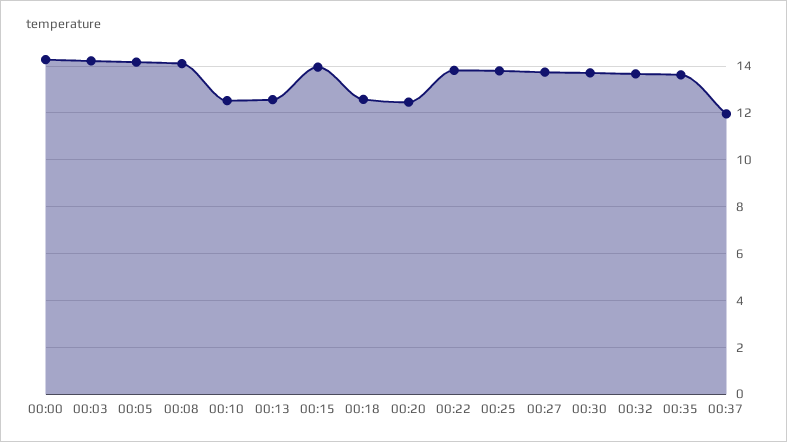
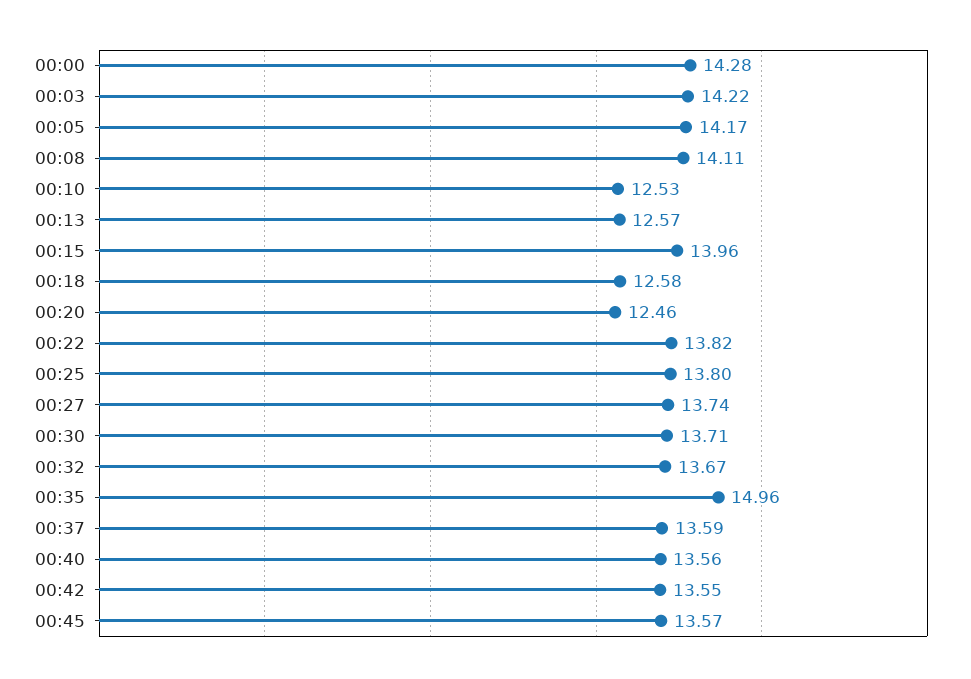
00:35: 13.5 -> 14.96
00:37: 12 -> 13.59
00:40: none -> 13.56
00:42: none -> 13.55
00:45: none -> 13.57

